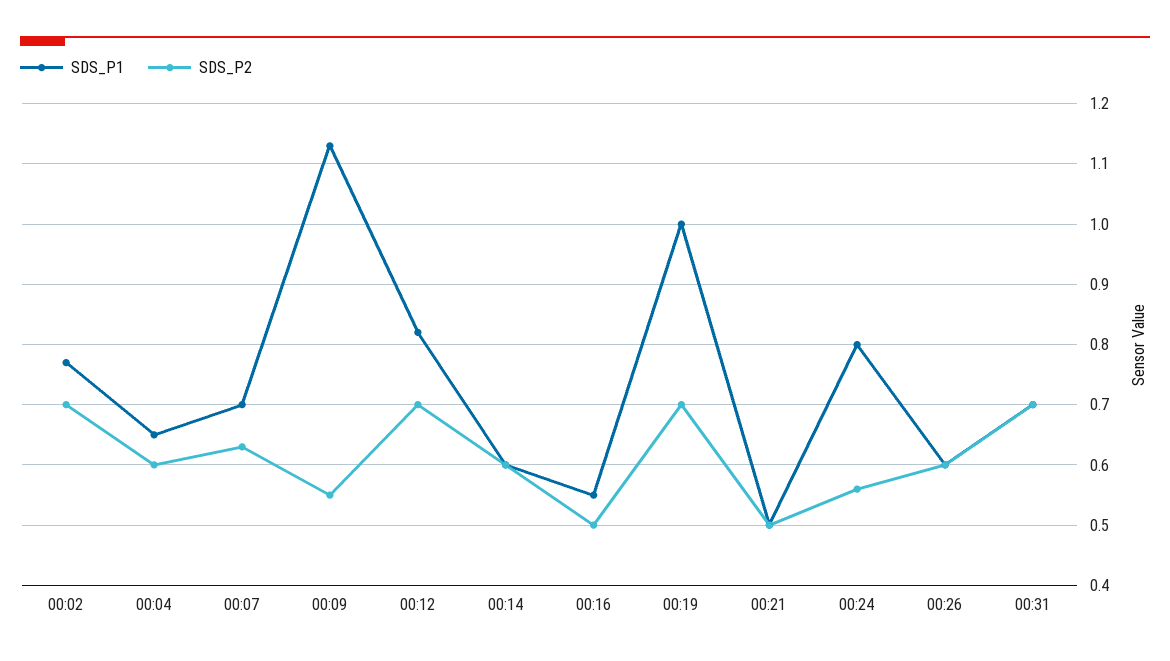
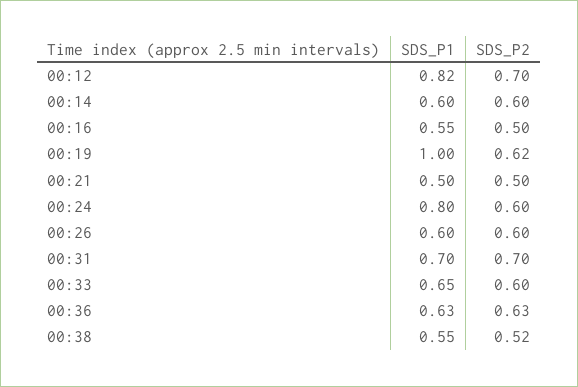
SDS_P1, 00:02: 0.77 -> none
SDS_P2, 00:02: 0.7 -> none
SDS_P1, 00:04: 0.65 -> none
SDS_P2, 00:04: 0.6 -> none
SDS_P1, 00:07: 0.7 -> none
SDS_P2, 00:07: 0.63 -> none
SDS_P1, 00:09: 1.13 -> none
SDS_P2, 00:09: 0.55 -> none
SDS_P2, 00:19: 0.7 -> 0.62
SDS_P2, 00:24: 0.56 -> 0.6
SDS_P1, 00:33: none -> 0.65
SDS_P2, 00:33: none -> 0.6
SDS_P1, 00:36: none -> 0.63
SDS_P2, 00:36: none -> 0.63
SDS_P1, 00:38: none -> 0.55
SDS_P2, 00:38: none -> 0.52

